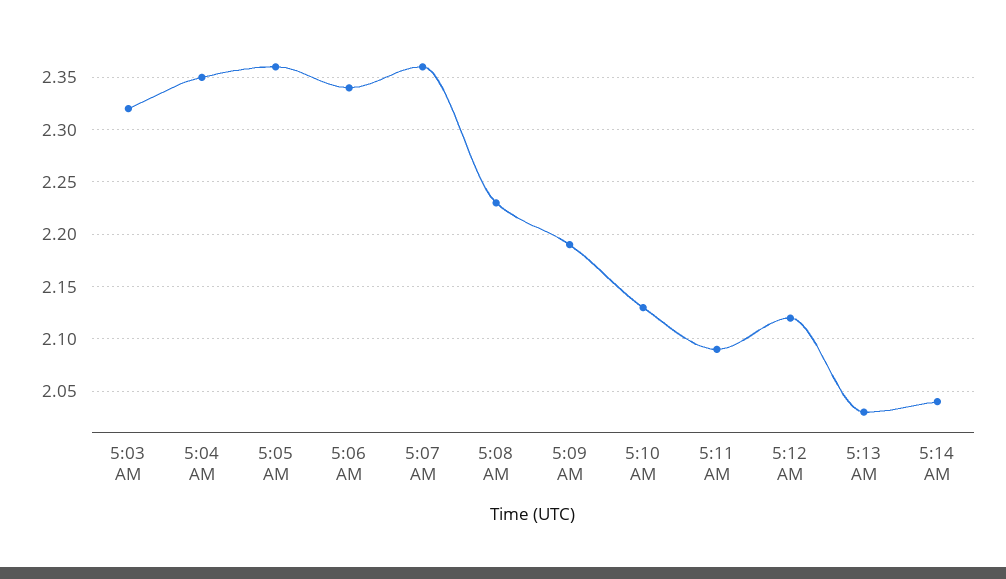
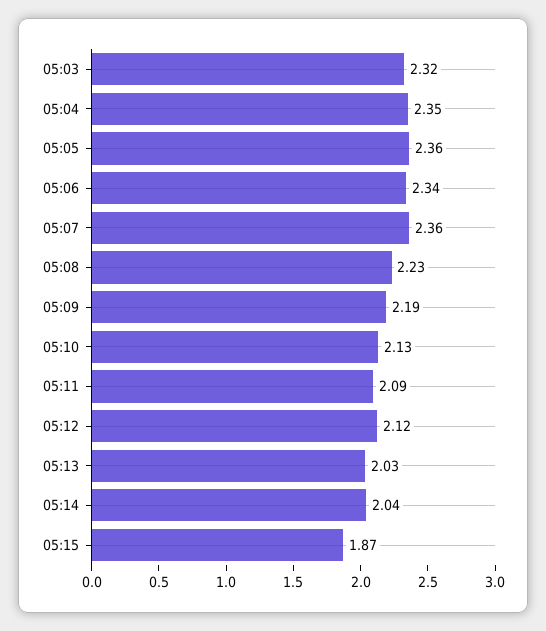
05:15: none -> 1.87

